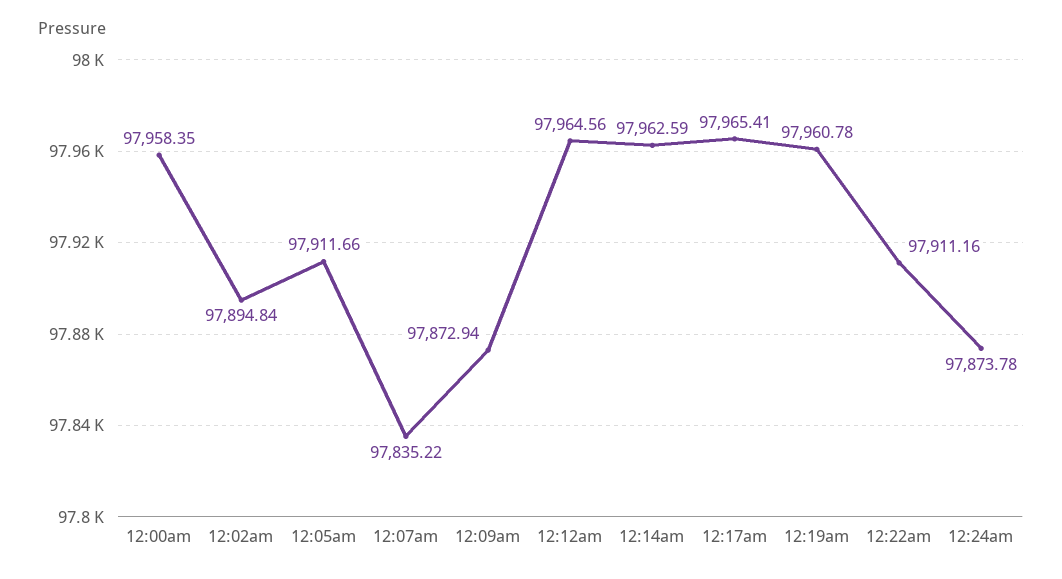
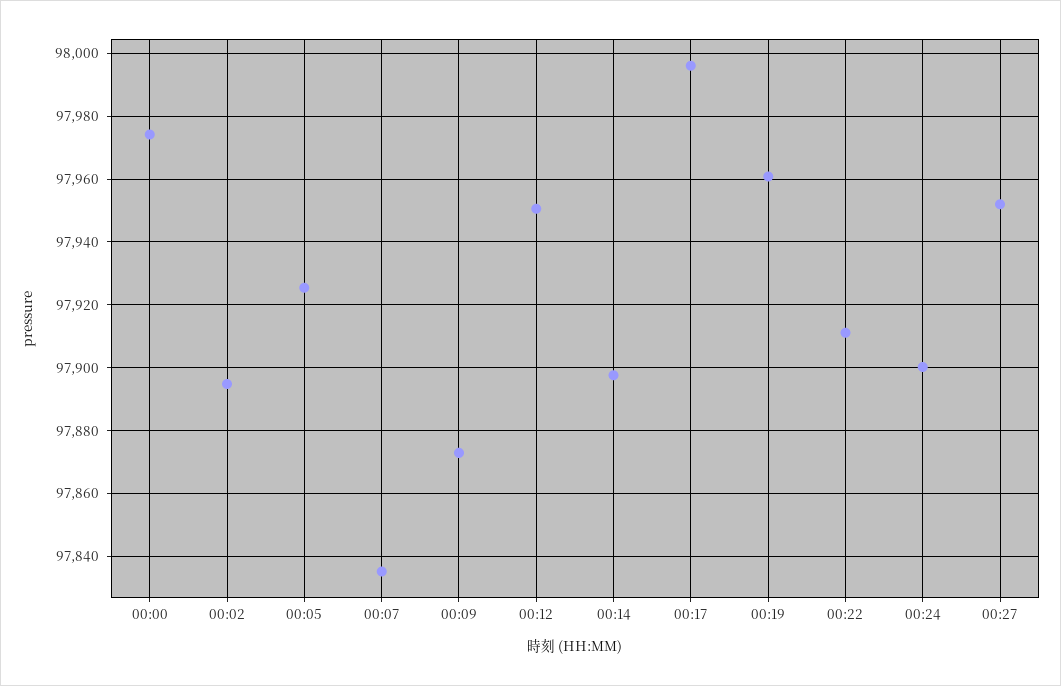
12:00am: 97958.35 -> 97974
12:05am: 97911.66 -> 97926
12:12am: 97964.56 -> 97950
12:14am: 97962.59 -> 97898
12:17am: 97965.41 -> 97996
12:24am: 97873.78 -> 97900
00:27: none -> 97952

